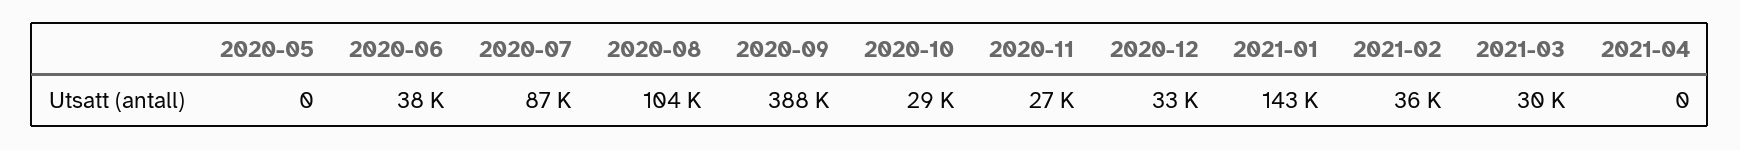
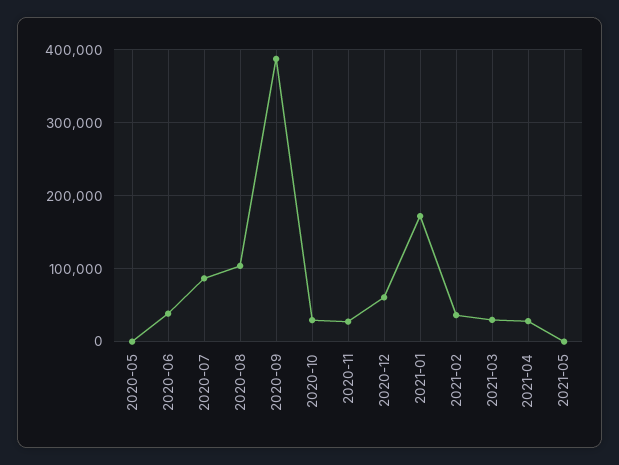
2020-12: 33000 -> 60000
2021-01: 143000 -> 170000
2021-04: 0 -> 30000
2021-05: none -> 0

